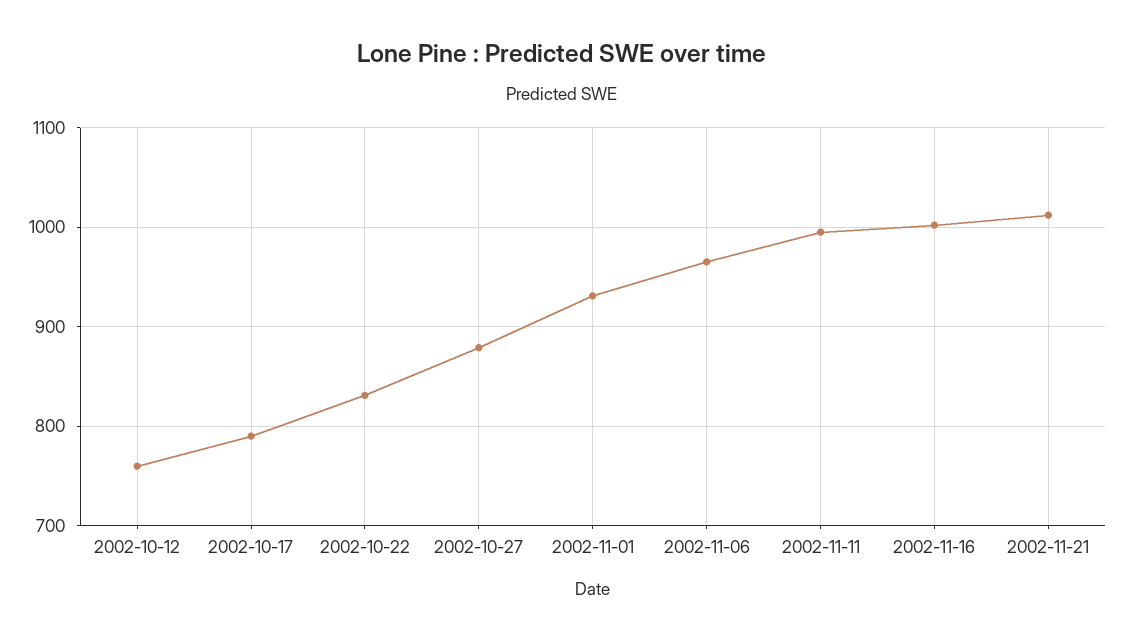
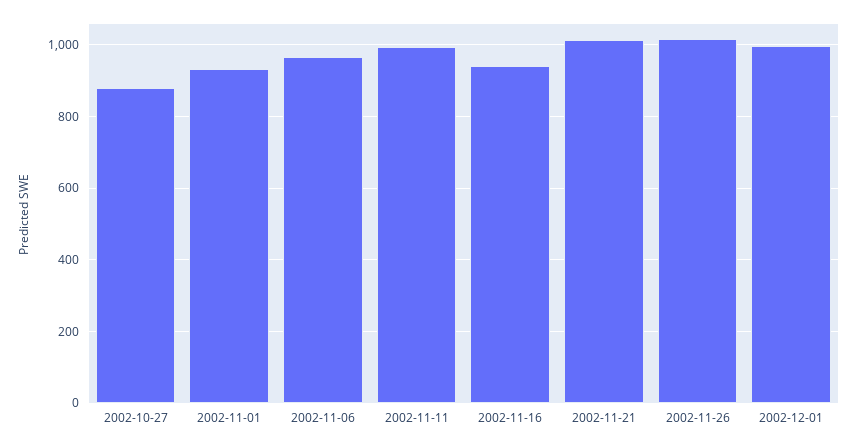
2002-10-12: 760 -> none
2002-10-17: 790 -> none
2002-10-22: 830 -> none
2002-11-16: 1000 -> 940
2002-11-26: none -> 1020
2002-12-01: none -> 1000

